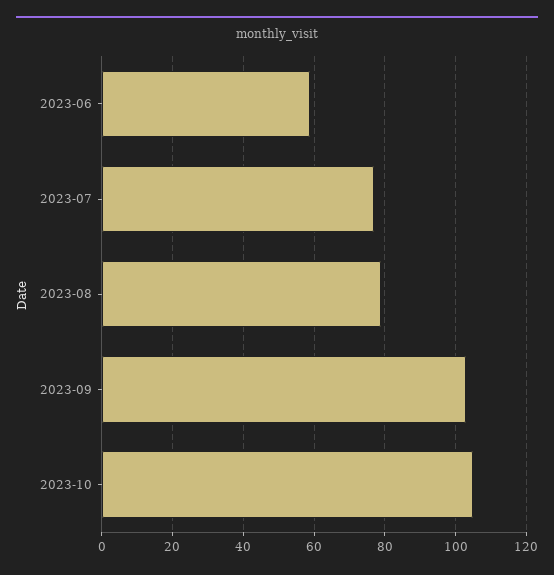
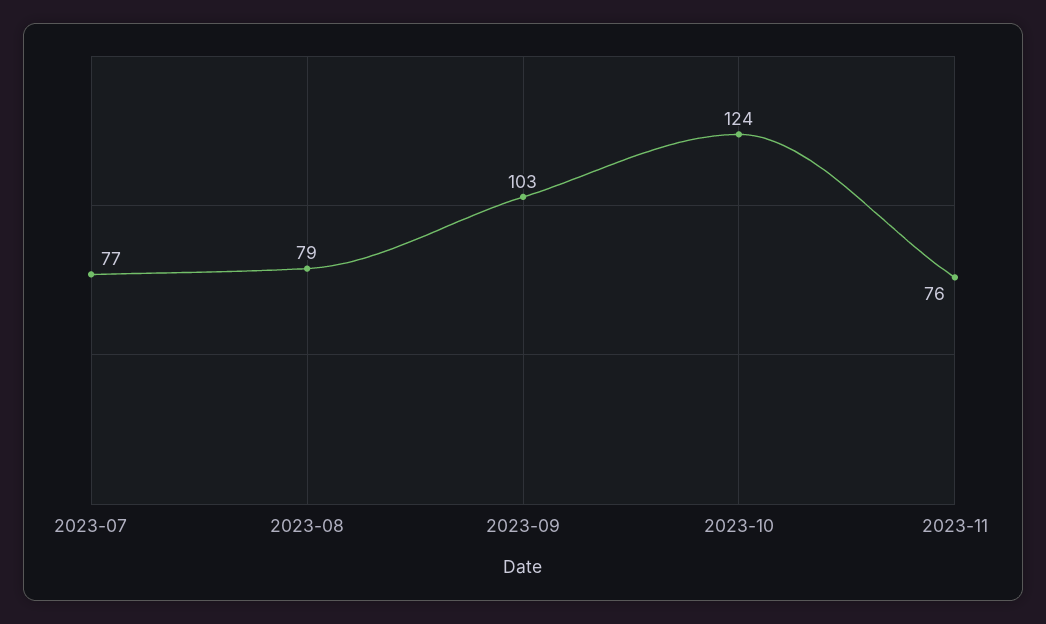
2023-06: 60 -> none
2023-10: 105 -> 124
2023-11: none -> 76

